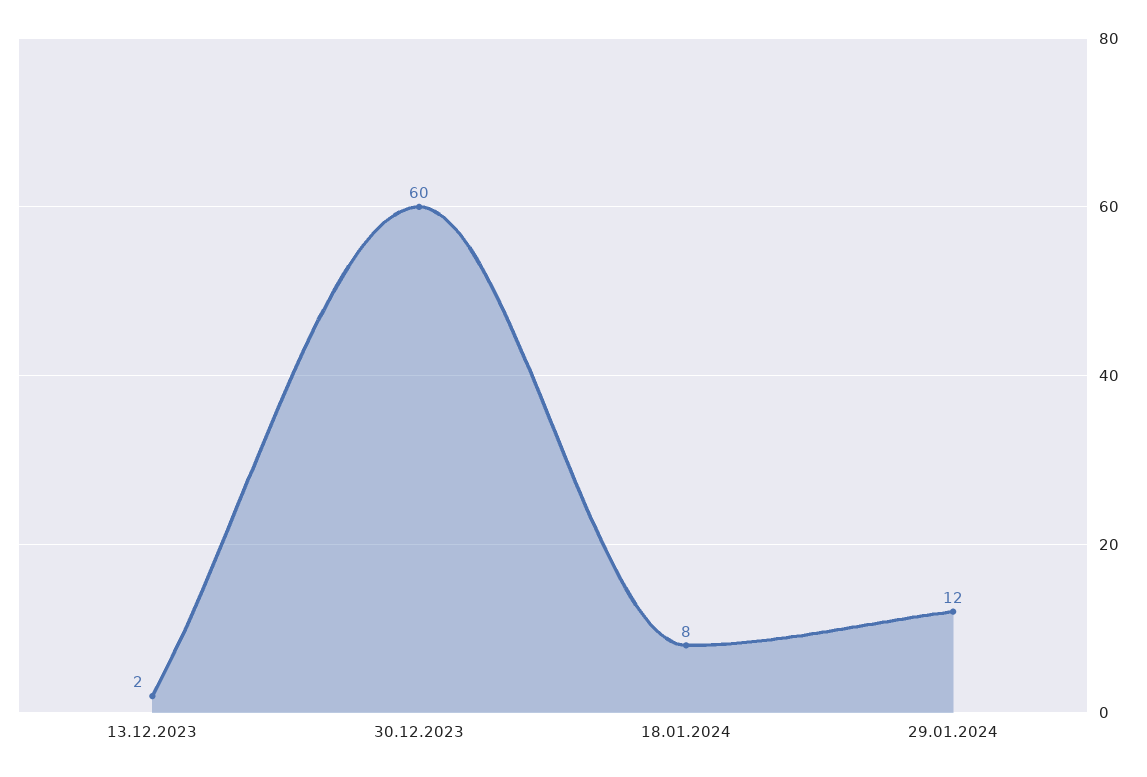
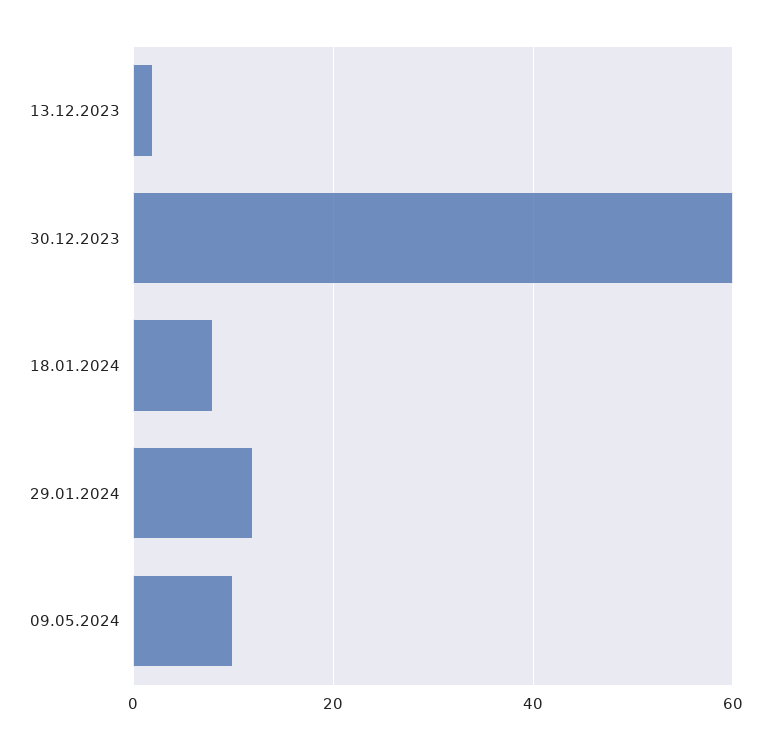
09.05.2024: none -> 10

